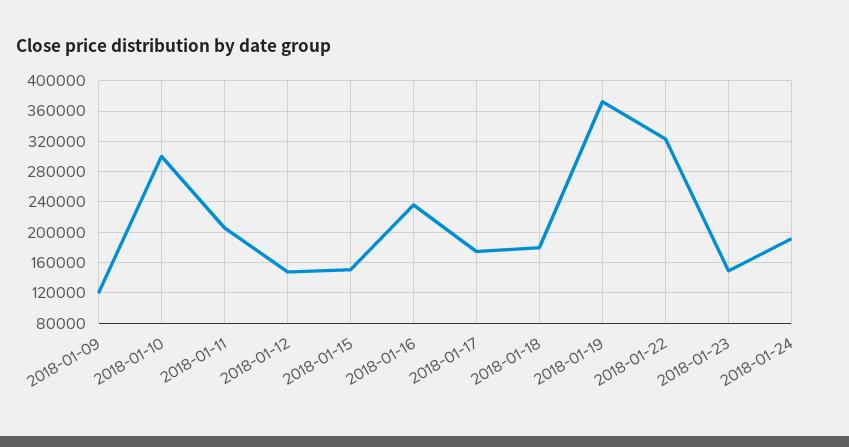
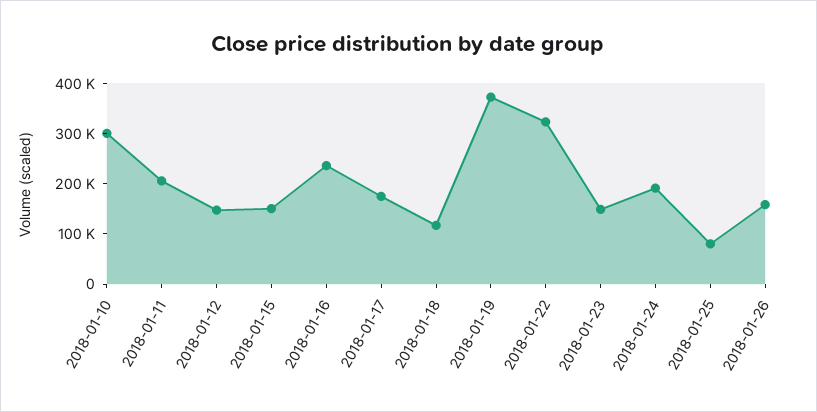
2018-01-09: 120000 -> none
2018-01-18: 180000 -> 120000
2018-01-25: none -> 80000
2018-01-26: none -> 160000

